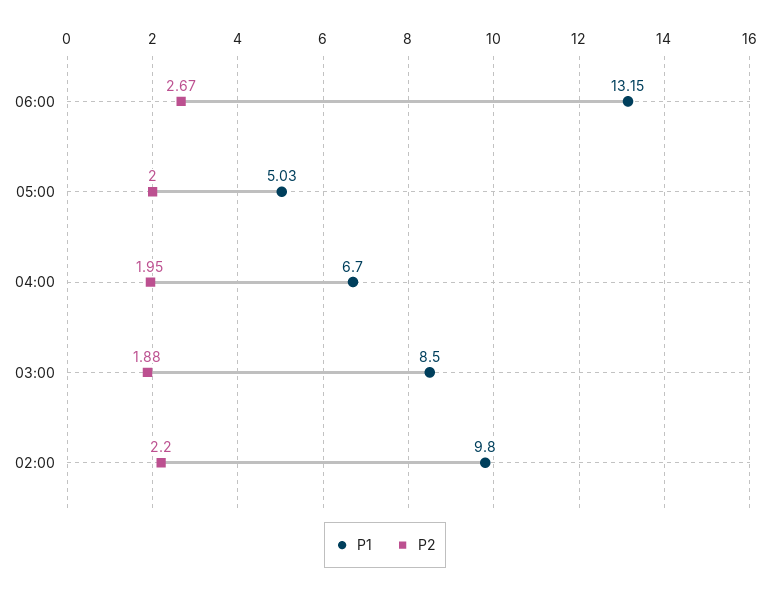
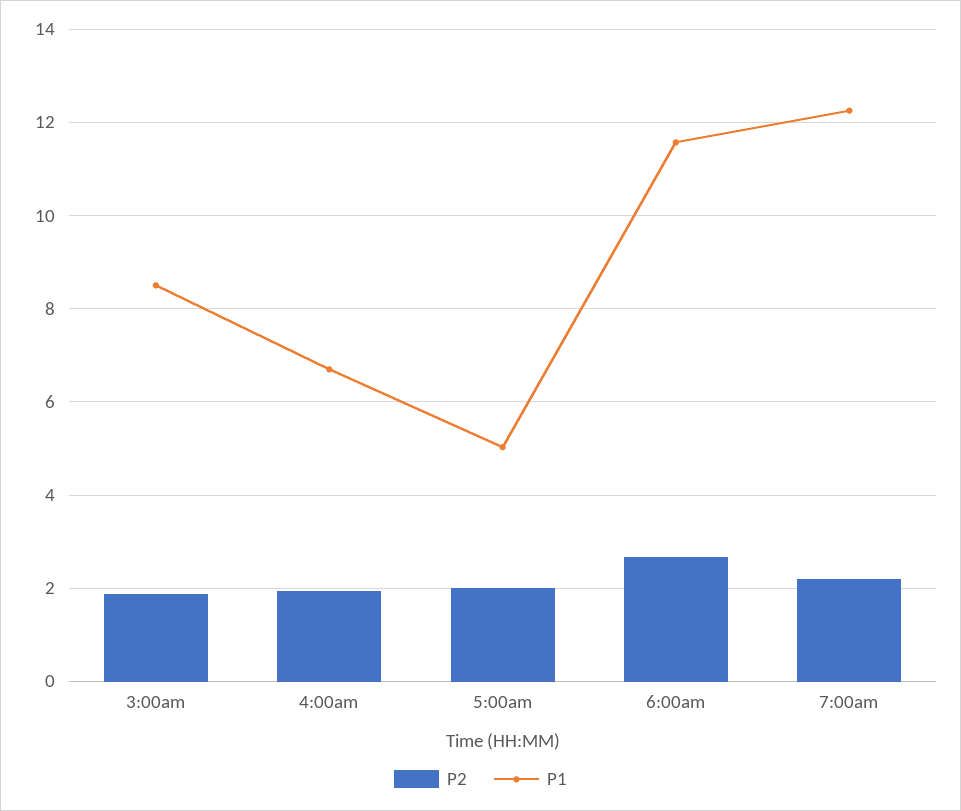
P1, 06:00: 13.15 -> 11.6
P1, 02:00: 9.8 -> none
P2, 02:00: 2.2 -> none
P2, 7:00am: none -> 2.2
P1, 7:00am: none -> 12.2

